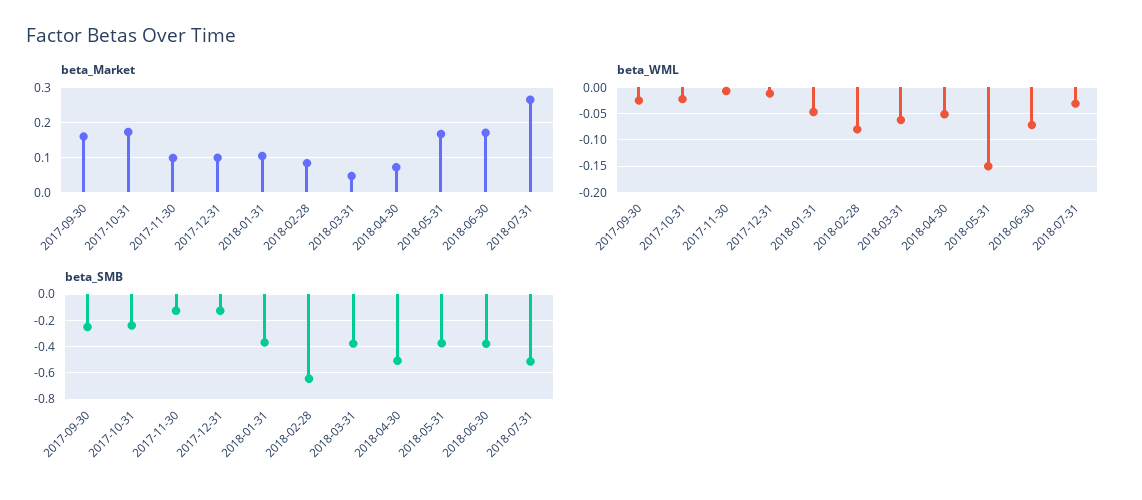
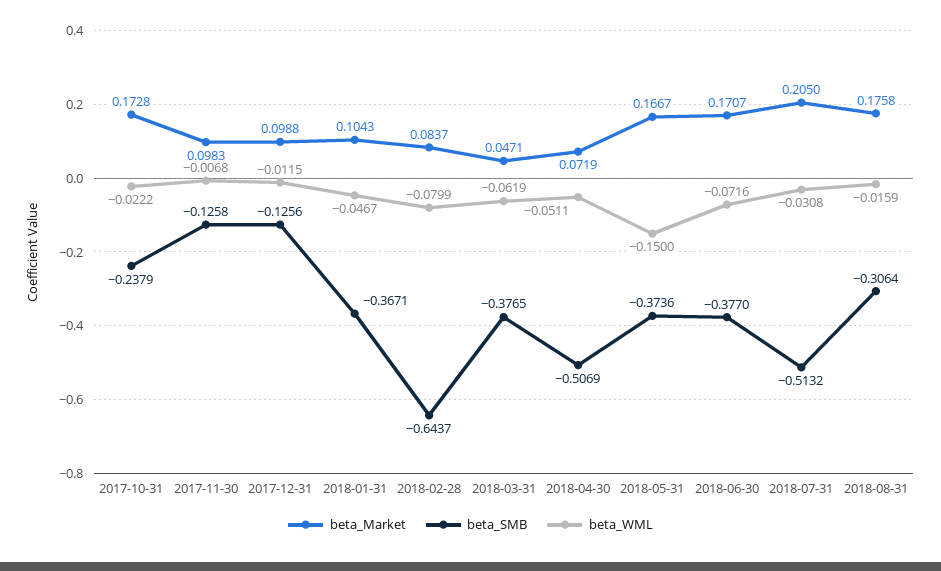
beta_Market, 2017-09-30: 0.16 -> none
beta_Market, 2018-07-31: 0.26 -> 0.205
beta_WML, 2017-09-30: -0.025 -> none
beta_SMB, 2017-09-30: -0.25 -> none
beta_Market, 2018-08-31: none -> 0.1758
beta_SMB, 2018-08-31: none -> -0.3064
beta_WML, 2018-08-31: none -> -0.0159

